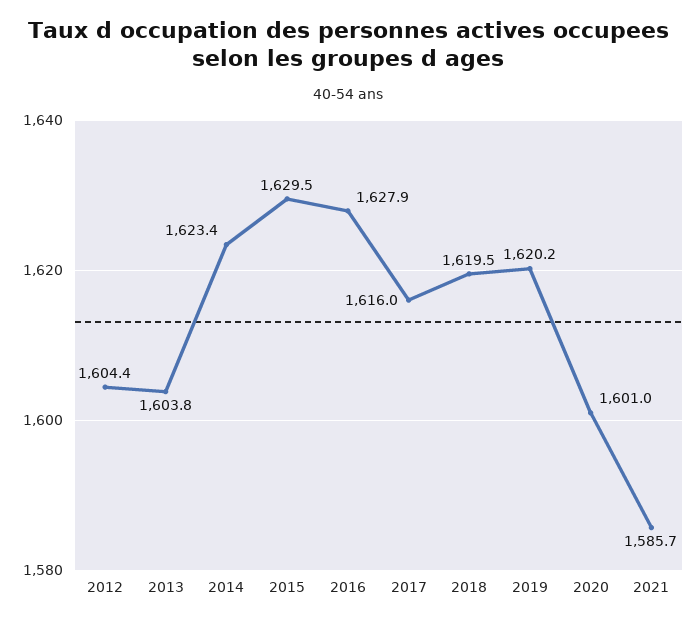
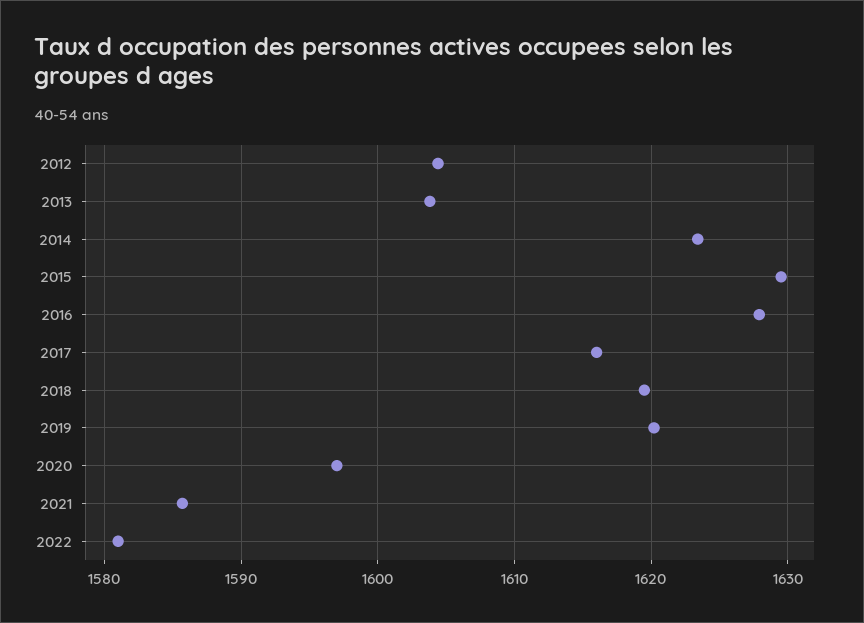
2020: 1601 -> 1597
2022: none -> 1581

